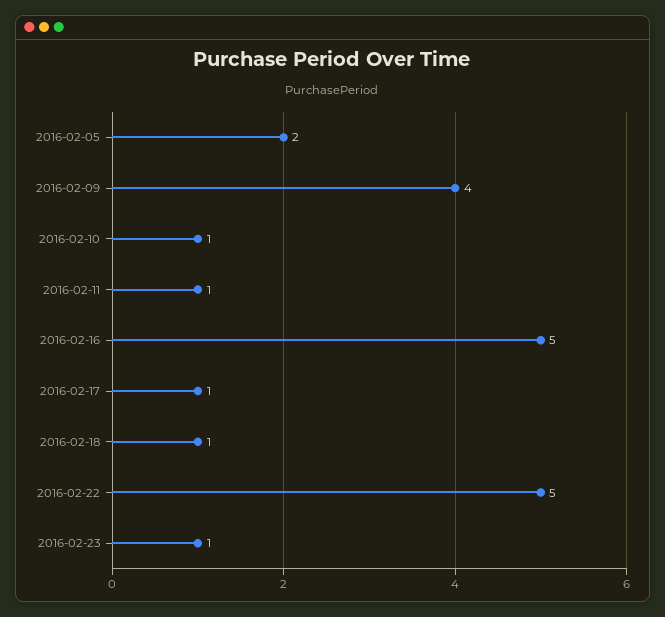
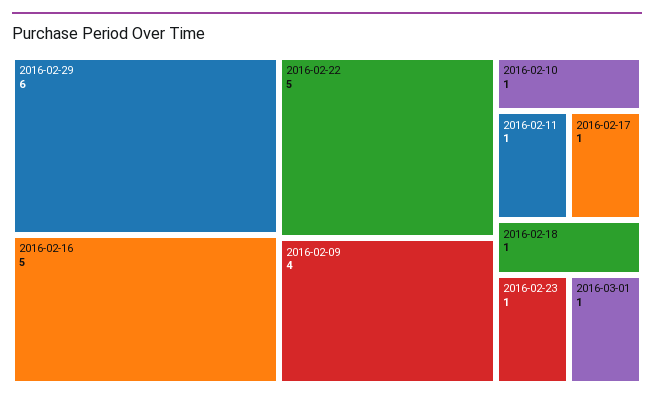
2016-02-05: 2 -> none
2016-02-29: none -> 6
2016-03-01: none -> 1

